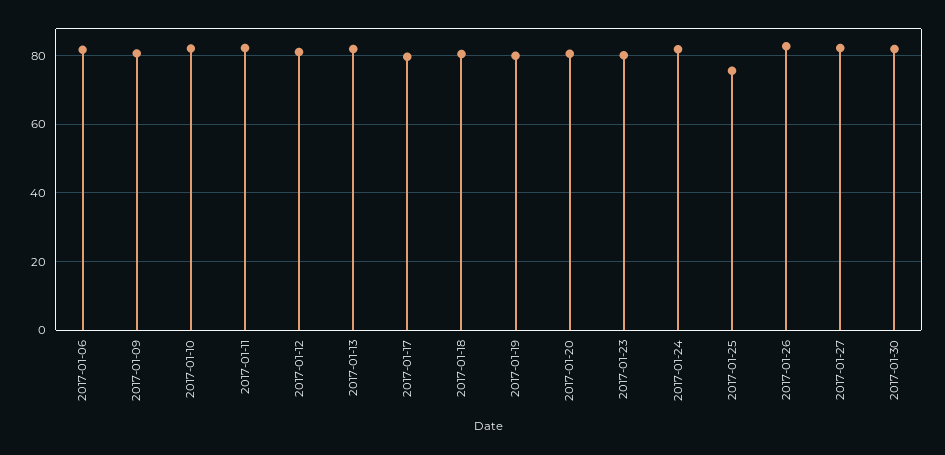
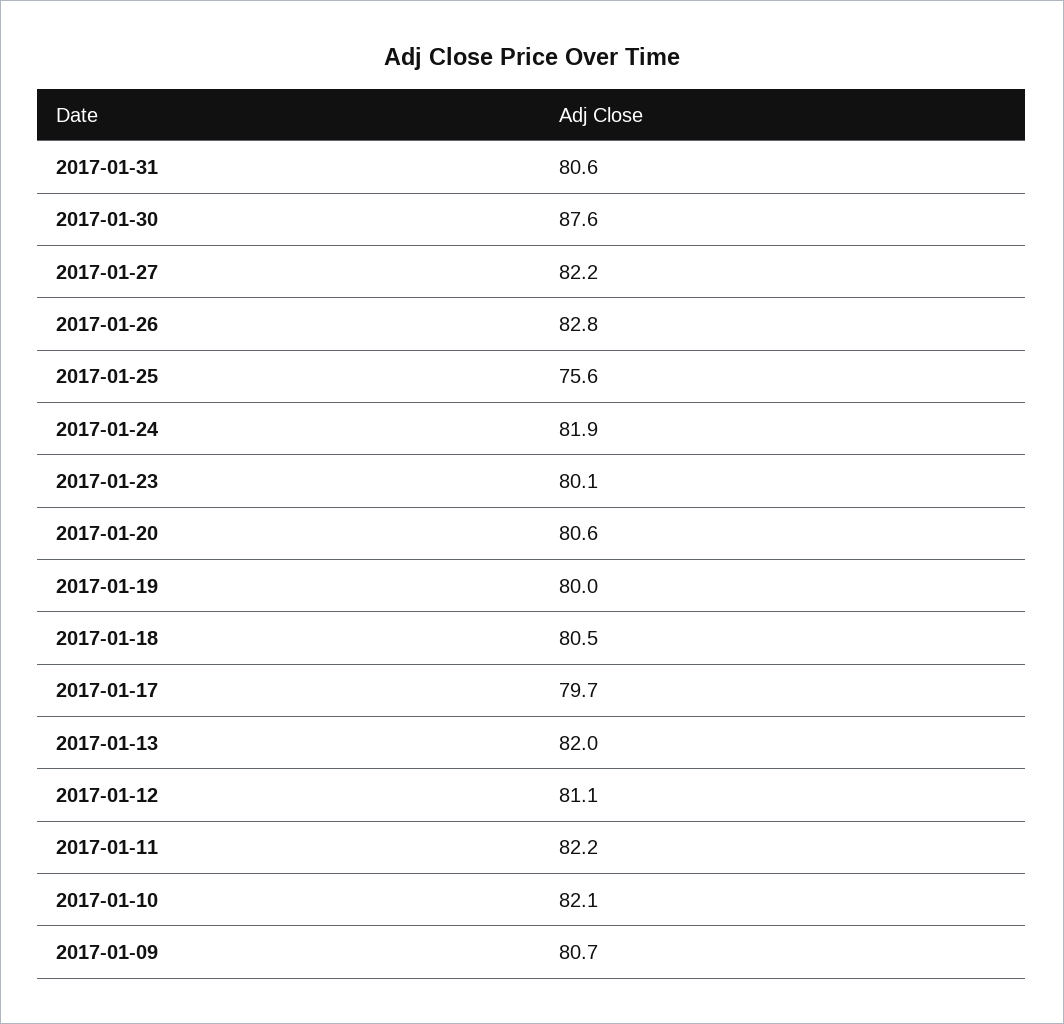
2017-01-06: 82 -> none
2017-01-30: 82 -> 87.6
2017-01-31: none -> 80.6

